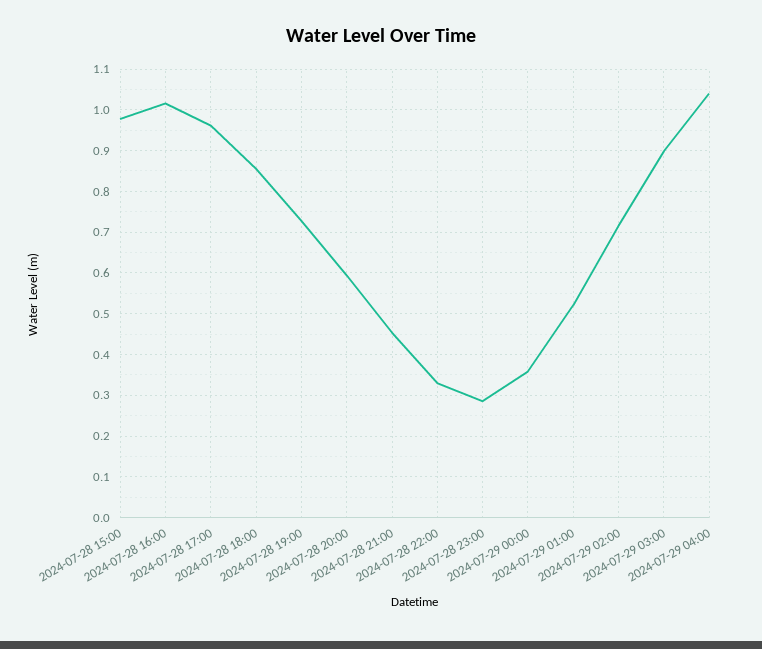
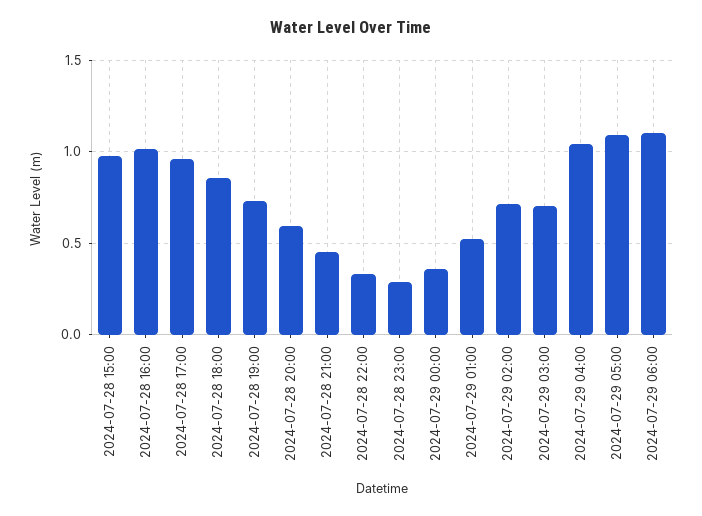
2024-07-29 03:00: 0.9 -> 0.7
2024-07-29 05:00: none -> 1.1
2024-07-29 06:00: none -> 1.1

